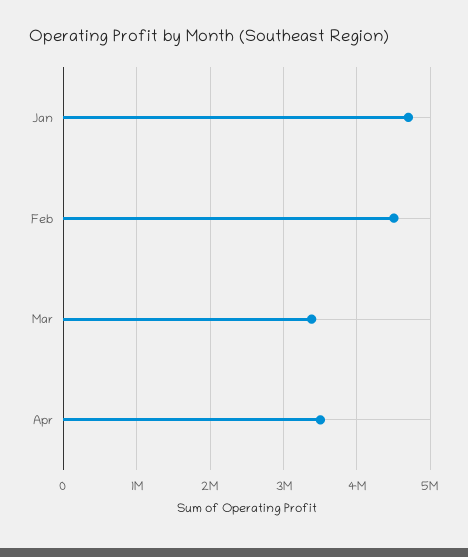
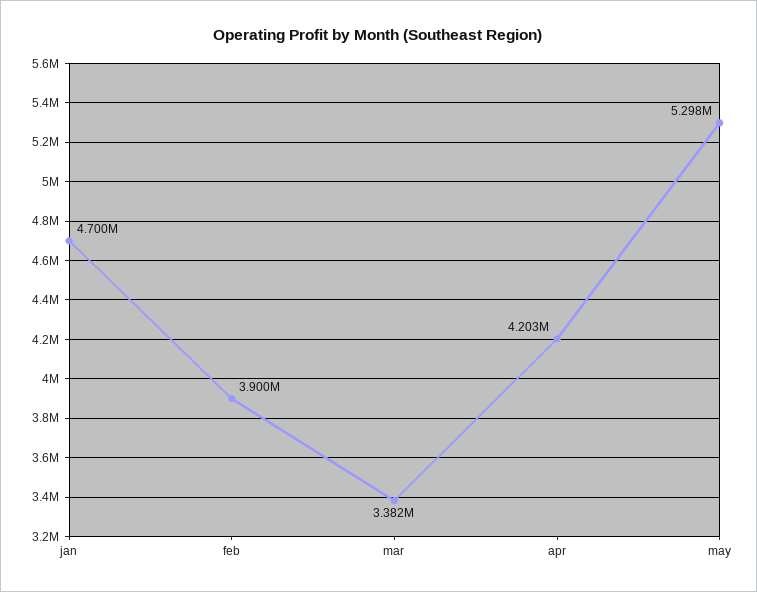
Feb: 4500000 -> 3900000
Apr: 3500000 -> 4203000
may: none -> 5298000

